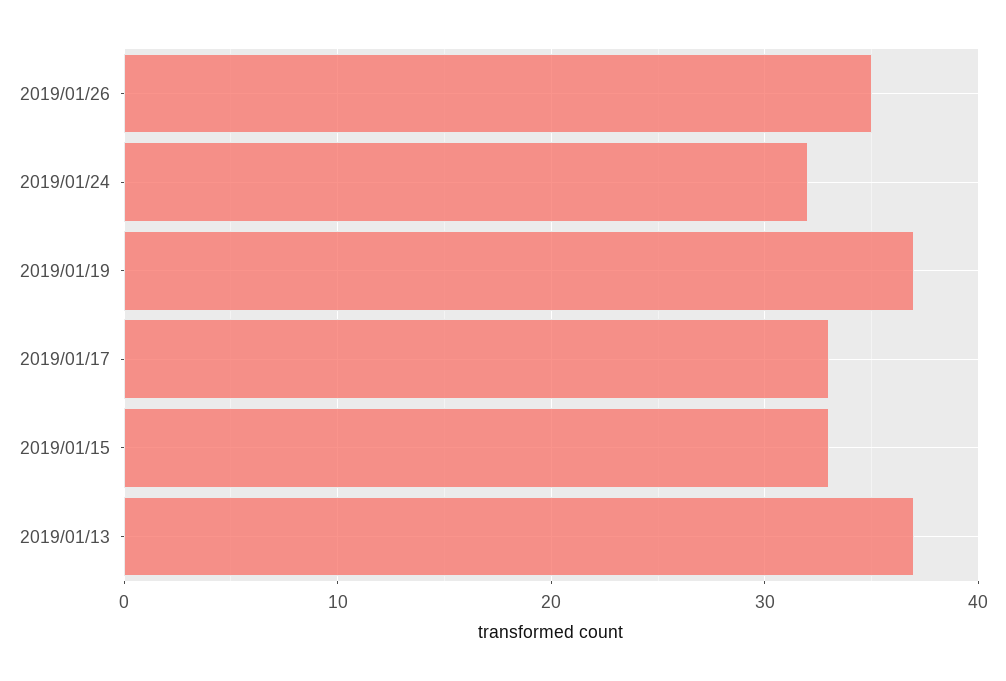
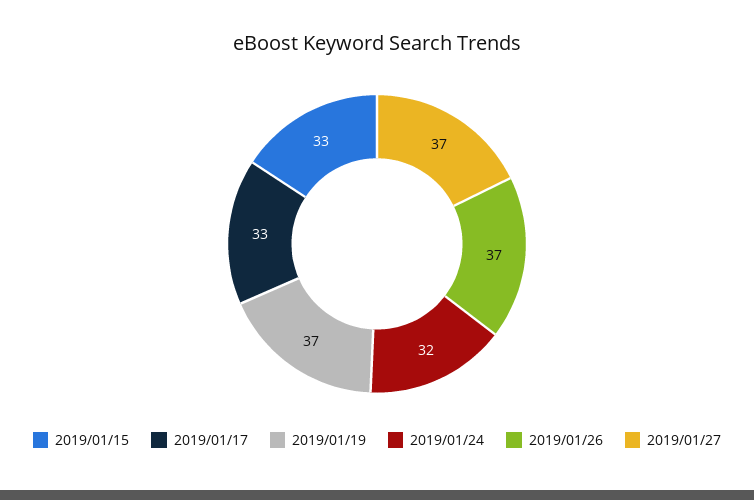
2019/01/26: 35 -> 37
2019/01/13: 37 -> none
2019/01/27: none -> 37

